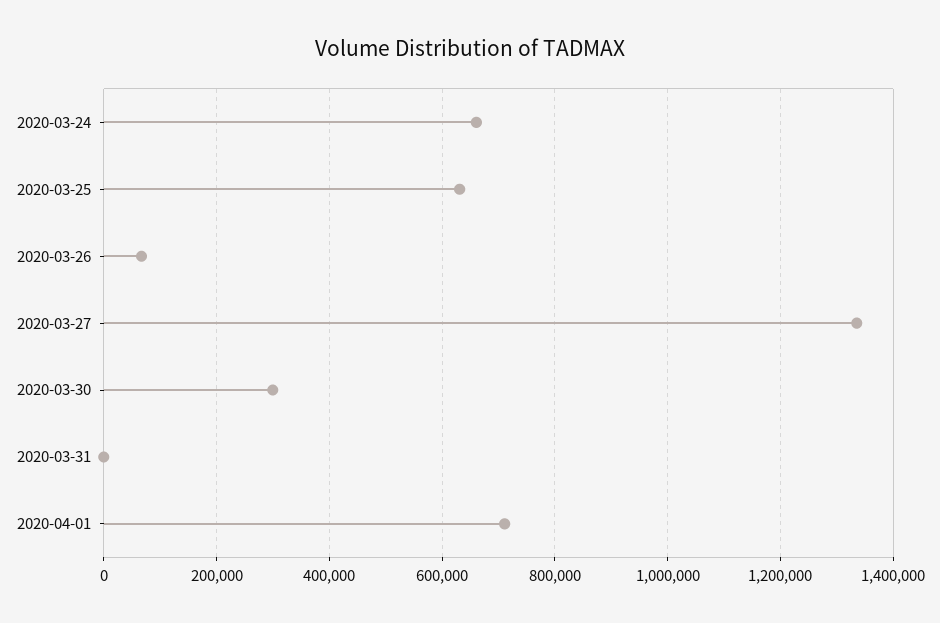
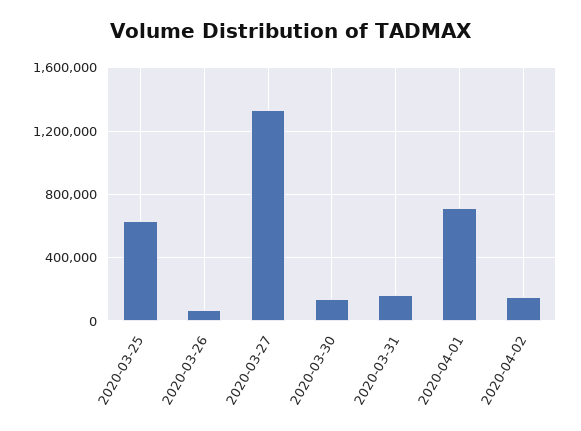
2020-03-24: 660000 -> none
2020-03-30: 300000 -> 150000
2020-03-31: 0 -> 150000
2020-04-02: none -> 150000

